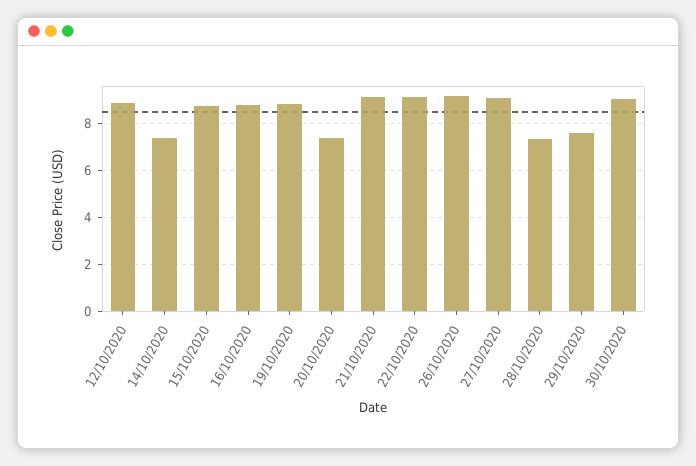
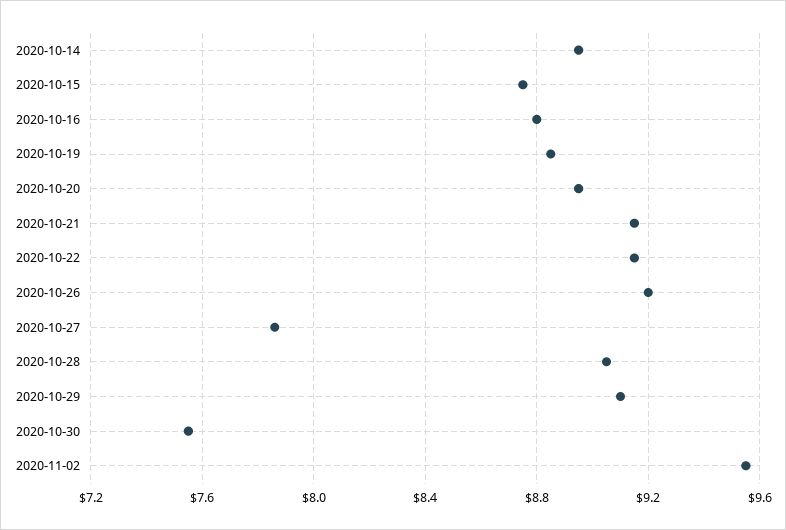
12/10/2020: 9 -> none
14/10/2020: 7.5 -> 8.95
20/10/2020: 7.5 -> 8.95
27/10/2020: 9 -> 7.85
28/10/2020: 7.5 -> 9.05
29/10/2020: 7.5 -> 9.1
30/10/2020: 9 -> 7.55
2020-11-02: none -> 9.55

